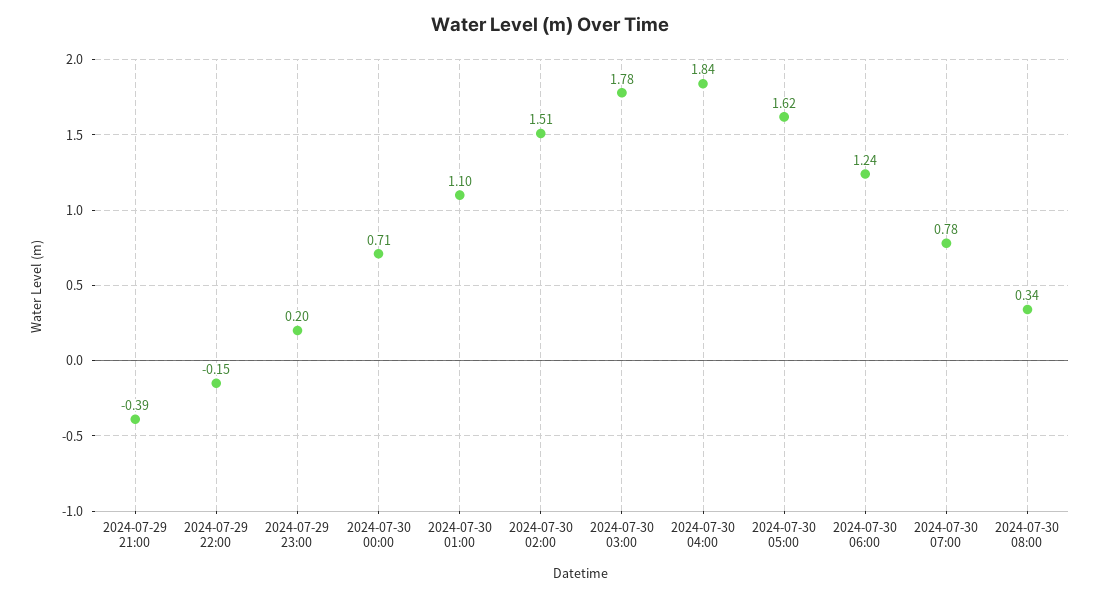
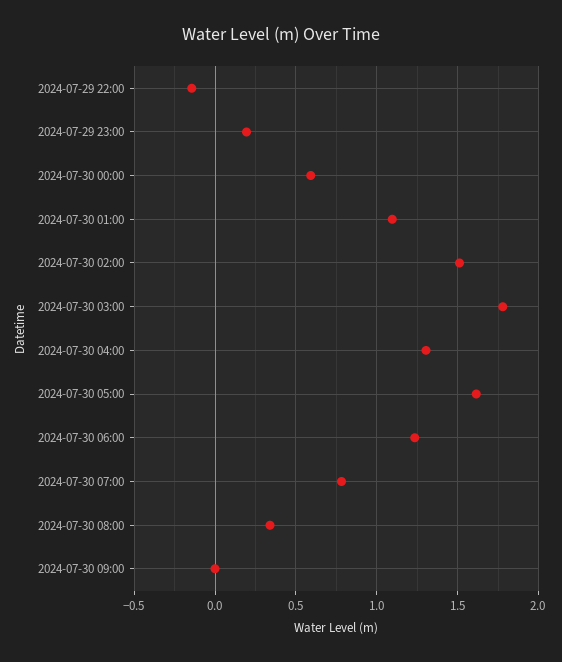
2024-07-29 21:00: -0.39 -> none
2024-07-30 00:00: 0.71 -> 0.6
2024-07-30 04:00: 1.84 -> 1.3
2024-07-30 09:00: none -> 0

